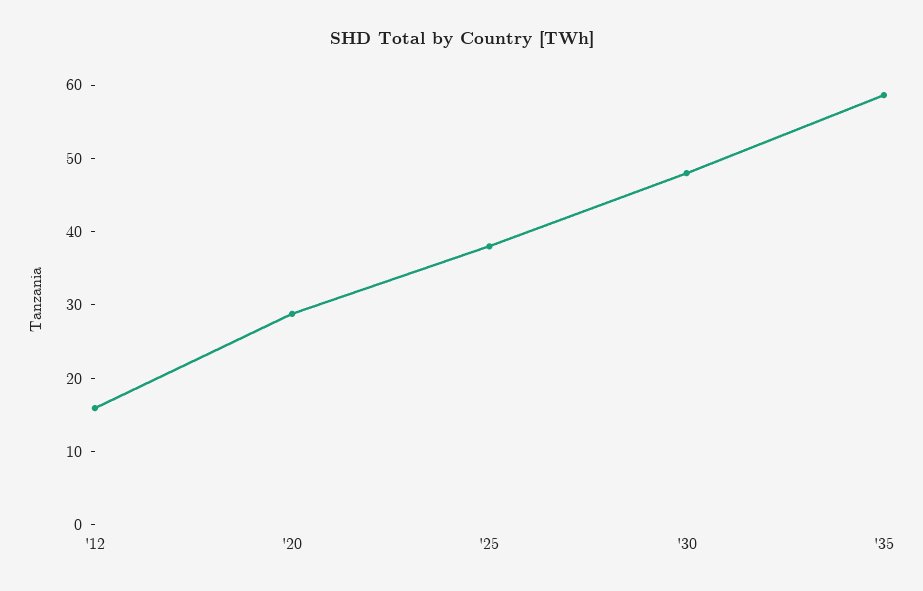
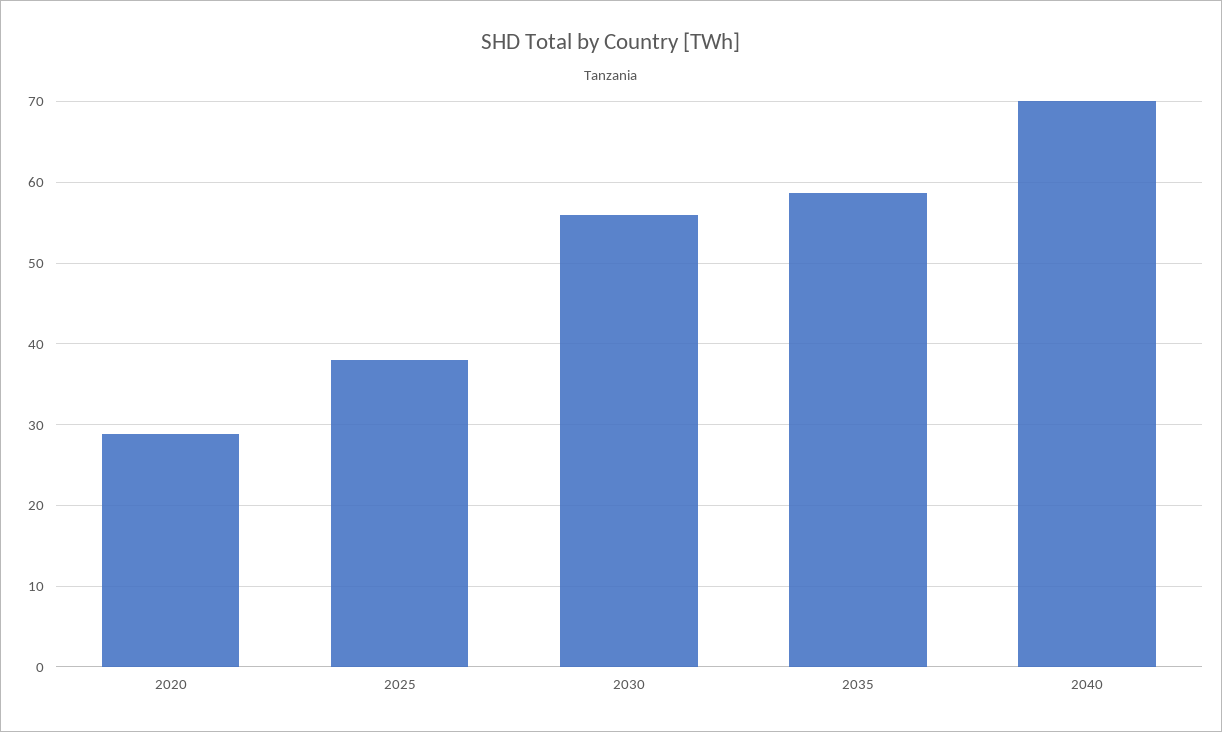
'12: 16 -> none
'30: 48 -> 56
2040: none -> 70

